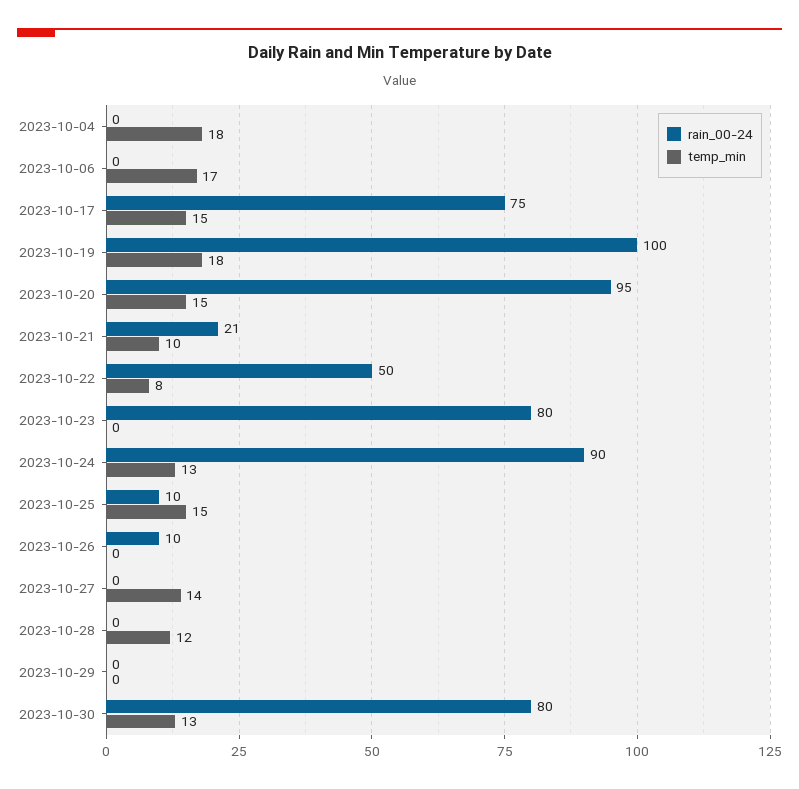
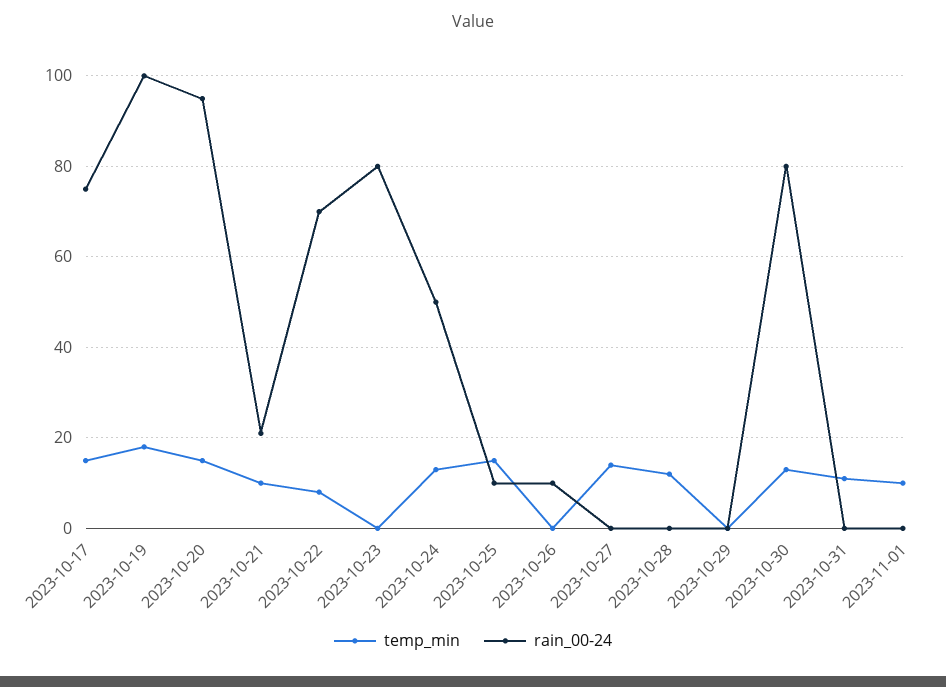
rain_00-24, 2023-10-04: 0 -> none
temp_min, 2023-10-04: 18 -> none
rain_00-24, 2023-10-06: 0 -> none
temp_min, 2023-10-06: 17 -> none
rain_00-24, 2023-10-22: 50 -> 70
rain_00-24, 2023-10-24: 90 -> 50
temp_min, 2023-10-31: none -> 10
rain_00-24, 2023-10-31: none -> 0
temp_min, 2023-11-01: none -> 10
rain_00-24, 2023-11-01: none -> 0

